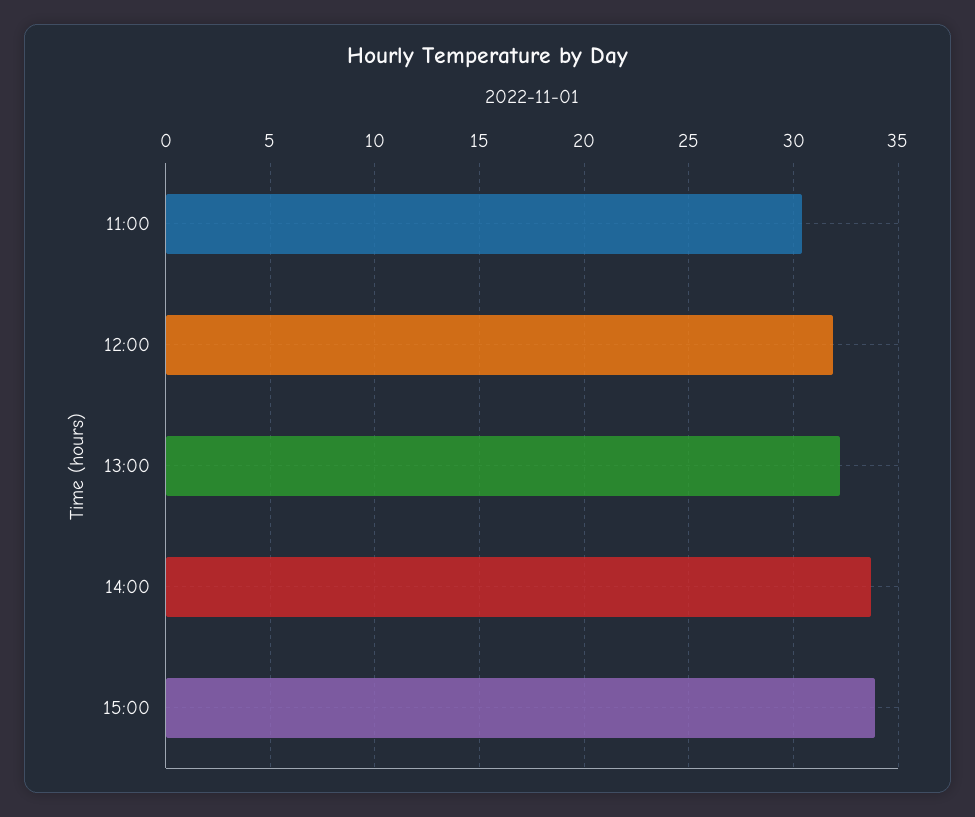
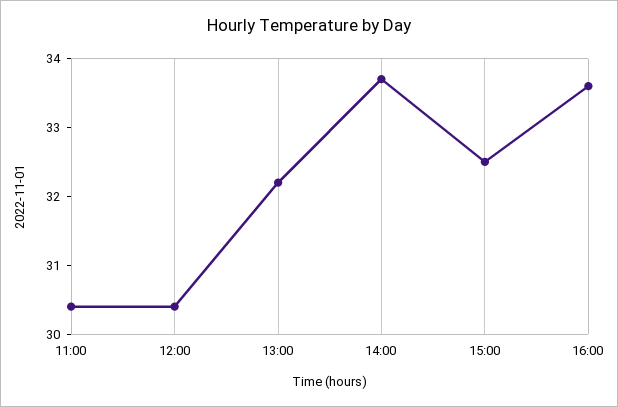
12:00: 32 -> 30.5
15:00: 34 -> 32.5
16:00: none -> 33.5

